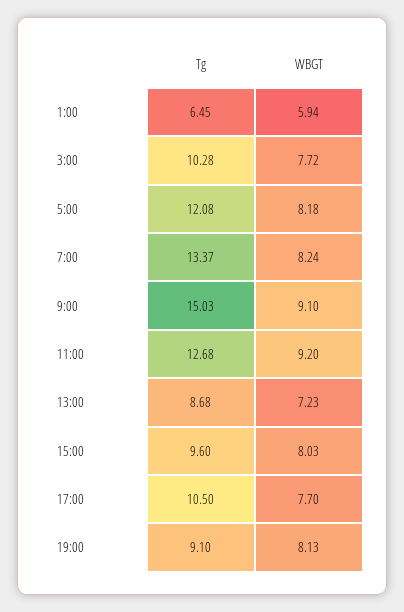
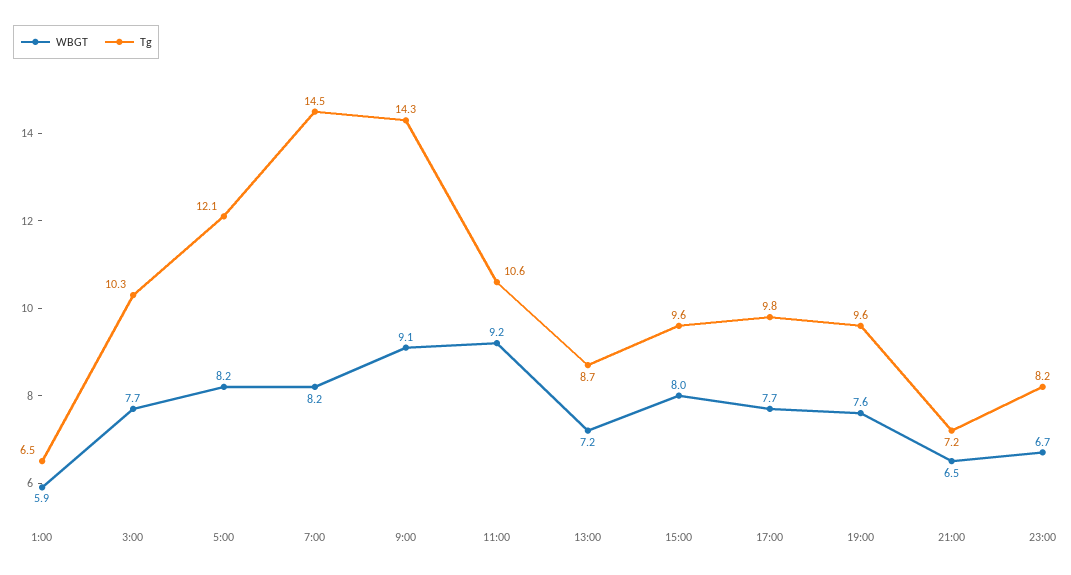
Tg, 7:00: 13.37 -> 14.5
Tg, 9:00: 15.03 -> 14.3
Tg, 11:00: 12.68 -> 10.6
Tg, 17:00: 10.5 -> 9.8
Tg, 19:00: 9.1 -> 9.6
WBGT, 19:00: 8.13 -> 7.6
WBGT, 21:00: none -> 6.5
Tg, 21:00: none -> 7.2
WBGT, 23:00: none -> 6.7
Tg, 23:00: none -> 8.2

